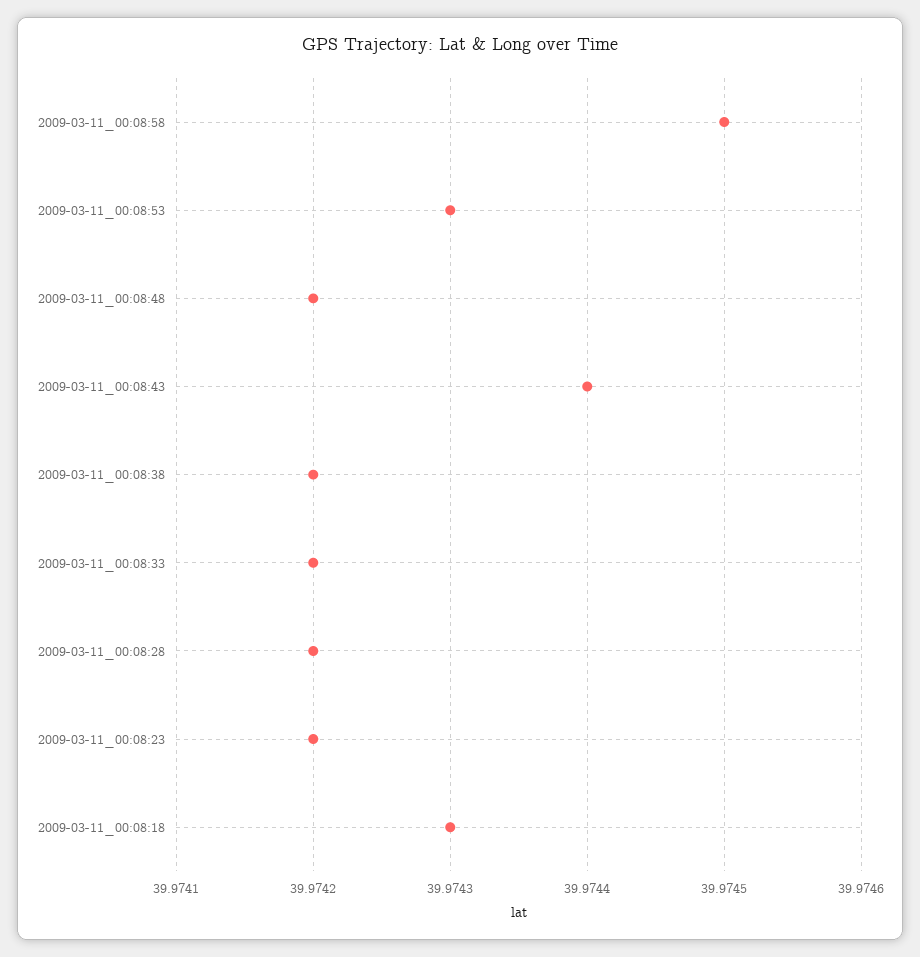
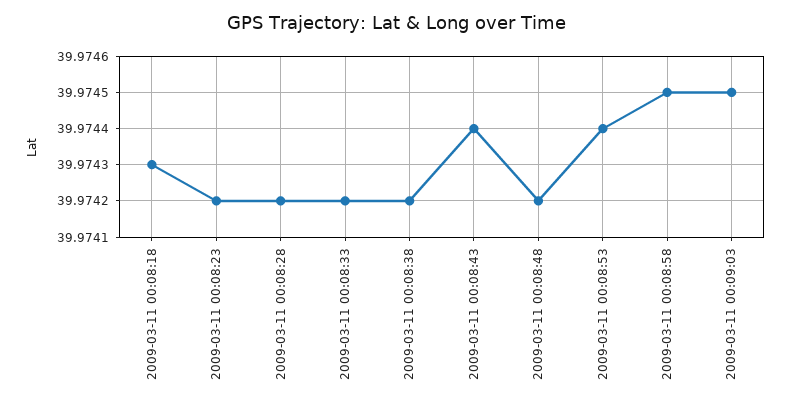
2009-03-11_00:08:53: 39.9743 -> 39.9744
2009-03-11 00:09:03: none -> 39.9745

